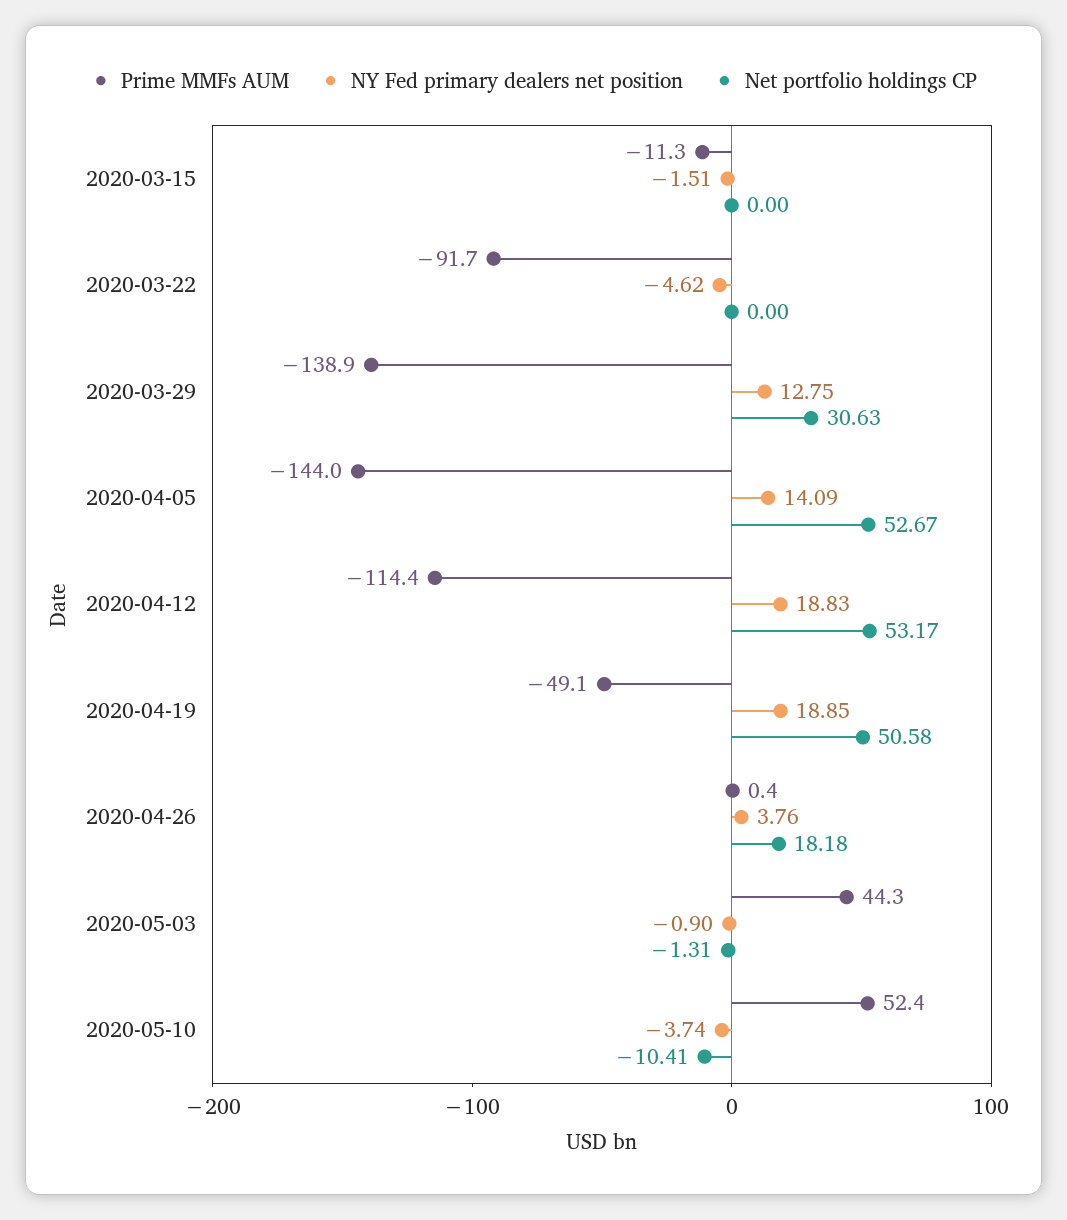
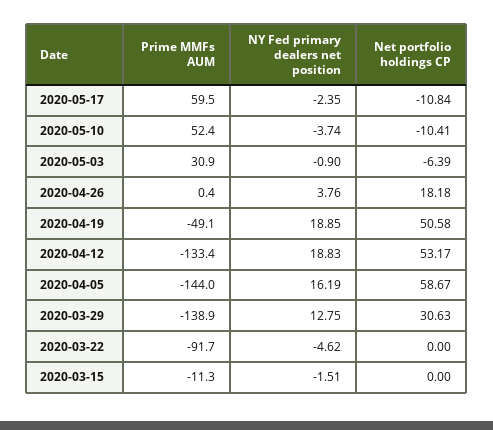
NY Fed primary dealers net position, 2020-04-05: 14.09 -> 16.19
Net portfolio holdings CP, 2020-04-05: 52.67 -> 58.67
Prime MMFs AUM, 2020-04-12: -114.4 -> -133.4
Prime MMFs AUM, 2020-05-03: 44.3 -> 30.9
Net portfolio holdings CP, 2020-05-03: -1.31 -> -6.39
Prime MMFs AUM, 2020-05-17: none -> 59.5
NY Fed primary dealers net position, 2020-05-17: none -> -2.35
Net portfolio holdings CP, 2020-05-17: none -> -10.84

